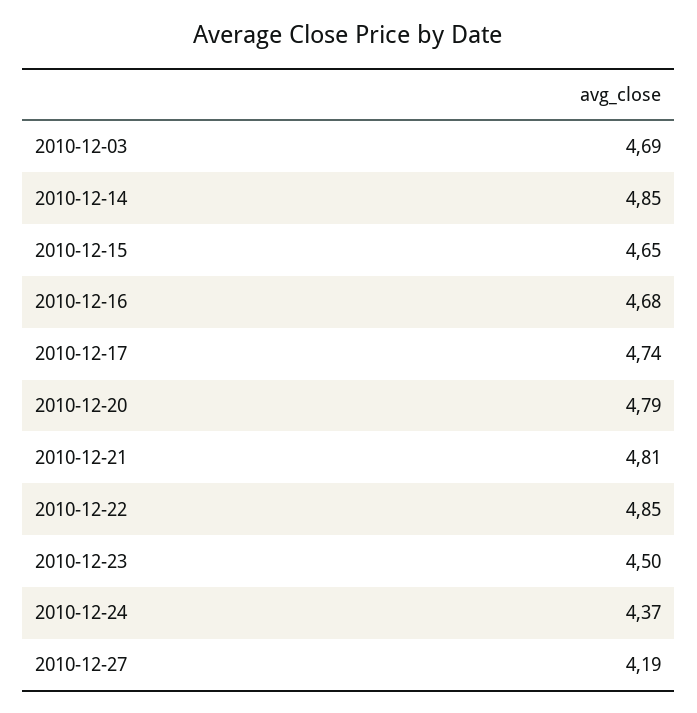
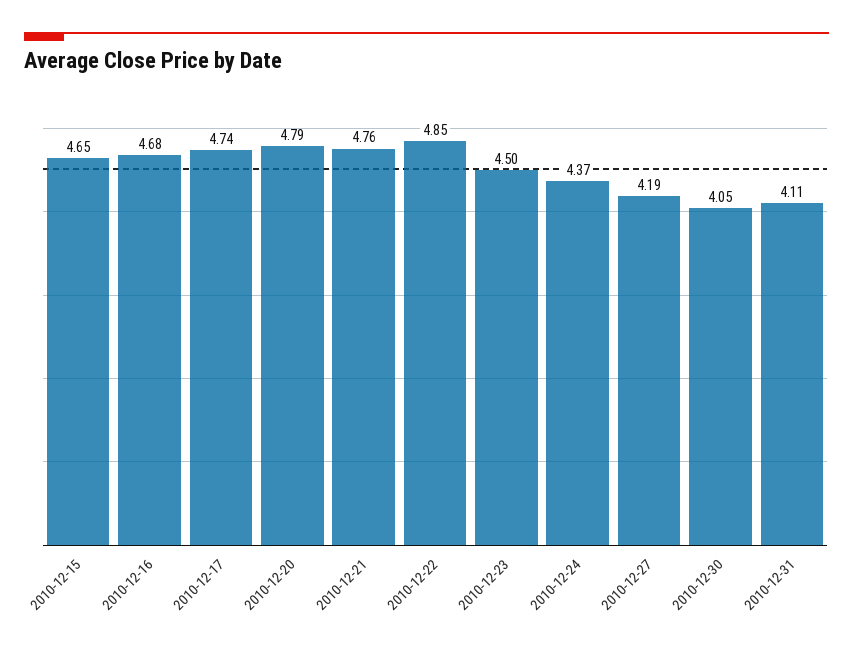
2010-12-03: 4.69 -> none
2010-12-14: 4.85 -> none
2010-12-21: 4.81 -> 4.76
2010-12-30: none -> 4.05
2010-12-31: none -> 4.11

